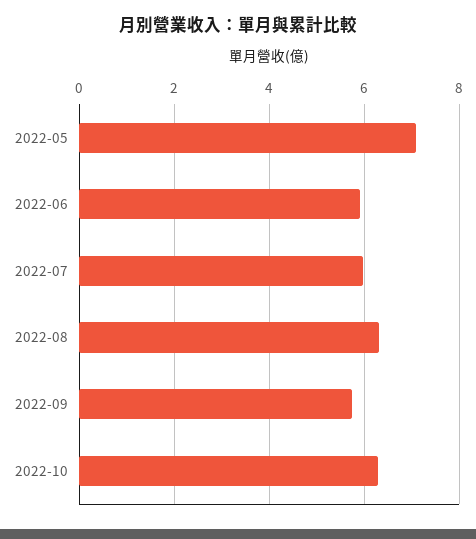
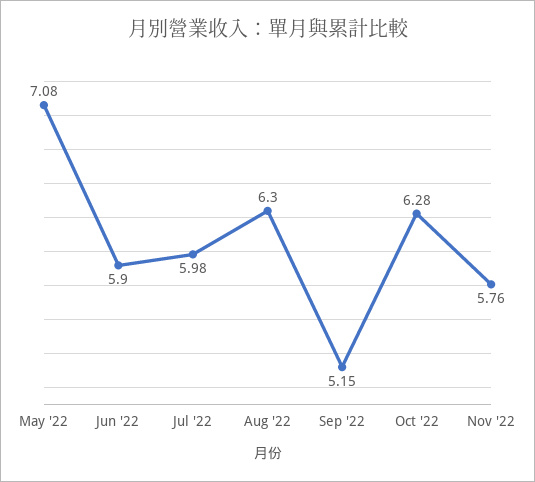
2022-09: 5.8 -> 5.15
Nov '22: none -> 5.76

